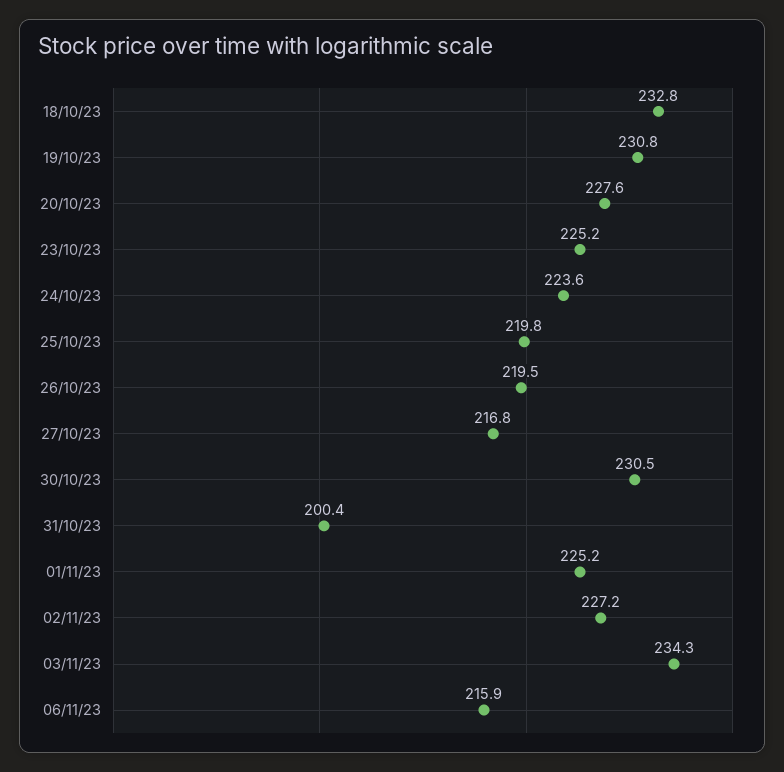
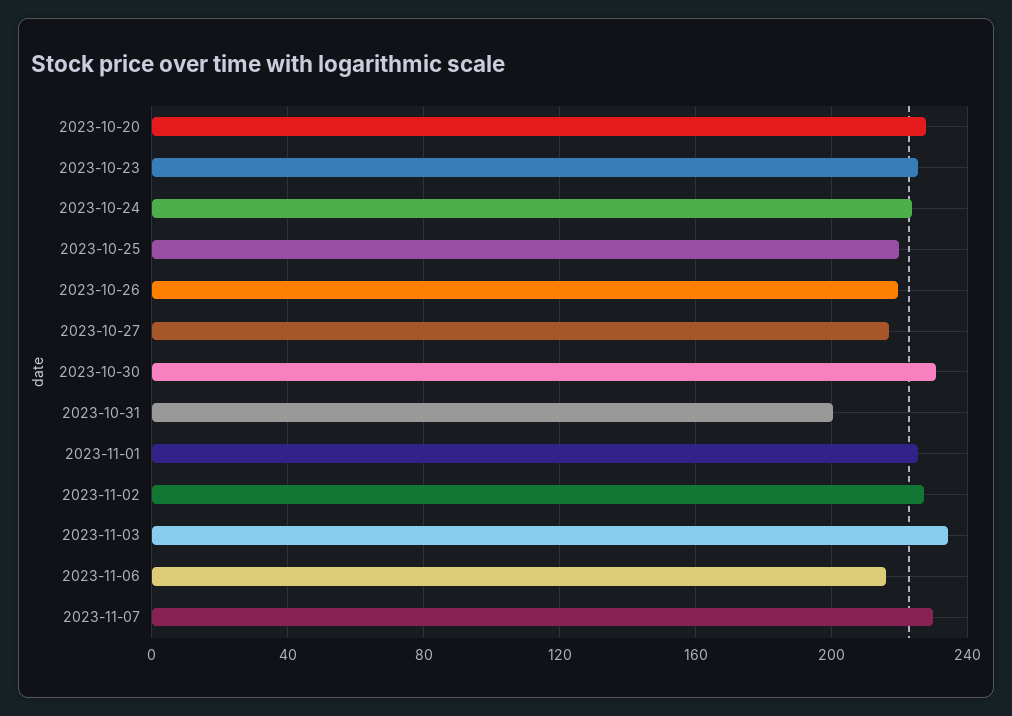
18/10/23: 232.8 -> none
19/10/23: 230.8 -> none
2023-11-07: none -> 230

